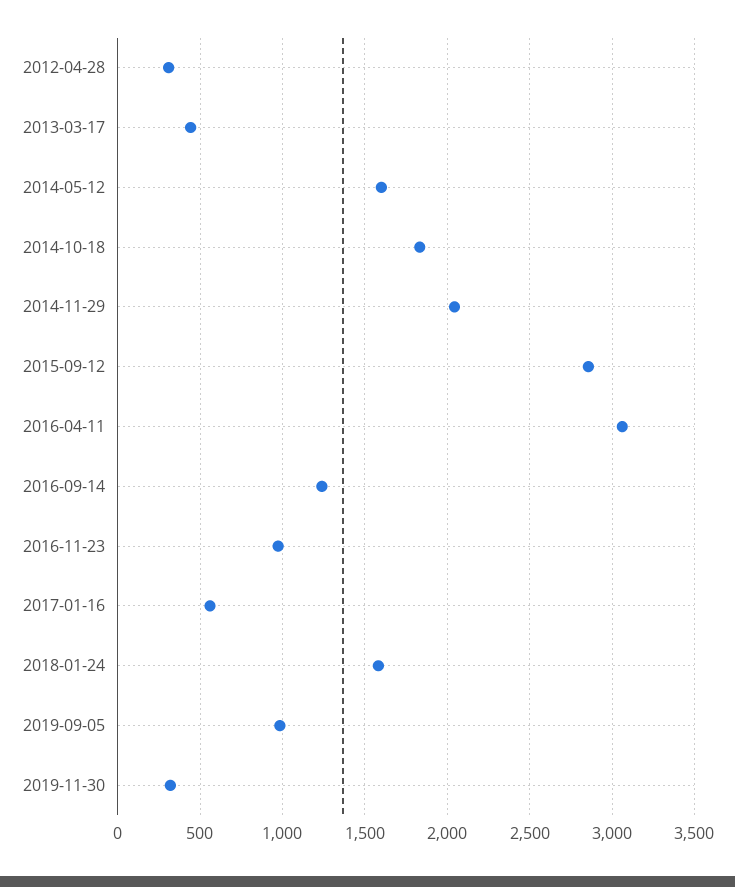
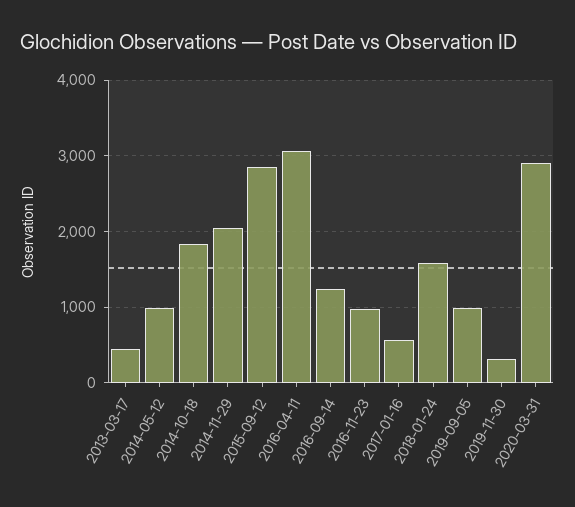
2012-04-28: 300 -> none
2014-05-12: 1600 -> 1000
2020-03-31: none -> 2900

